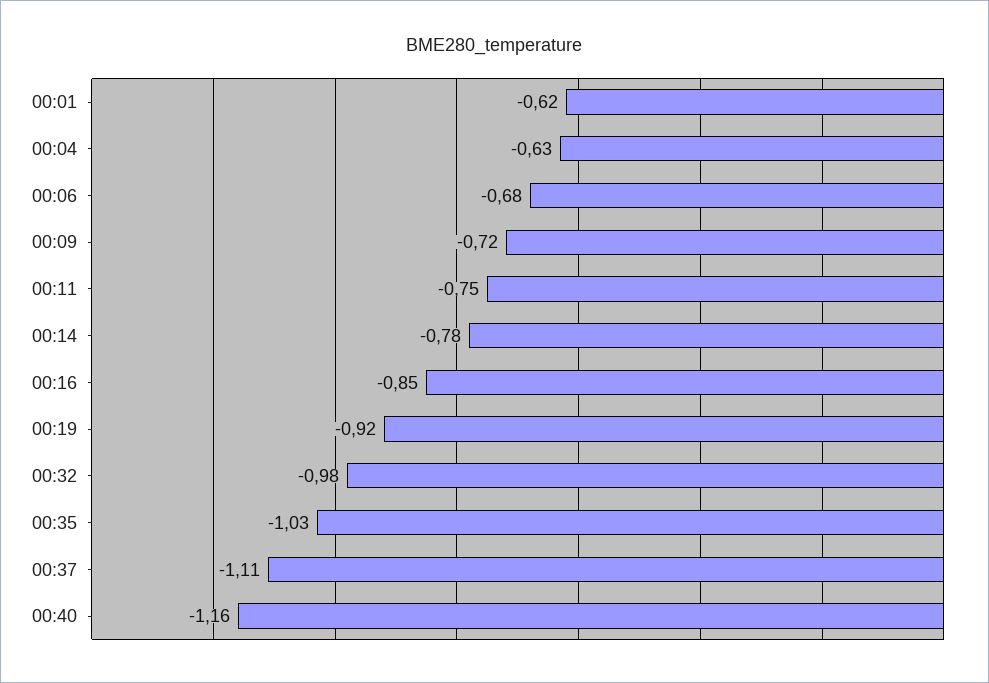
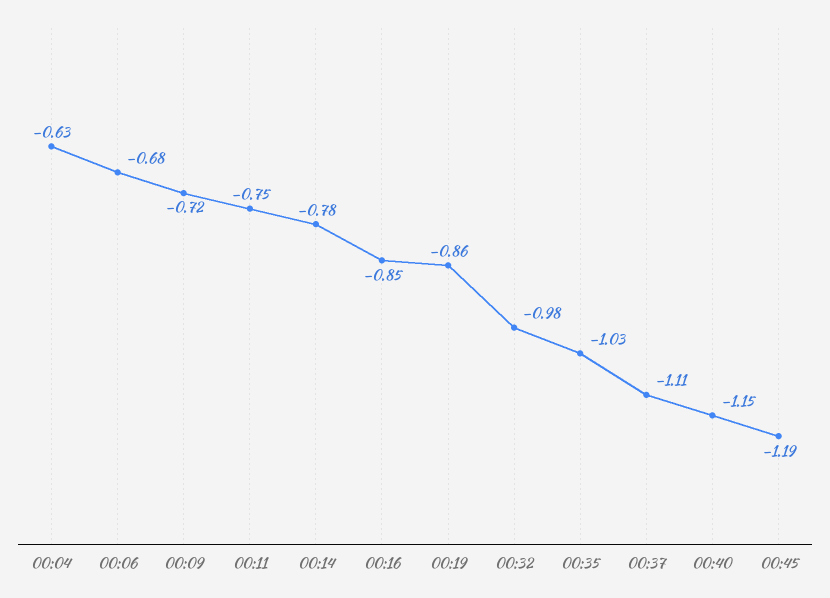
00:01: -0.62 -> none
00:19: -0.92 -> -0.86
00:40: -1.16 -> -1.15
00:45: none -> -1.19

